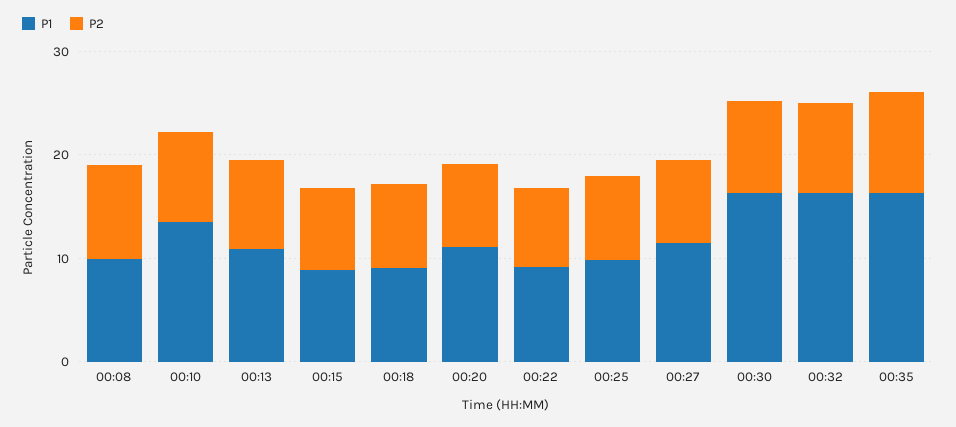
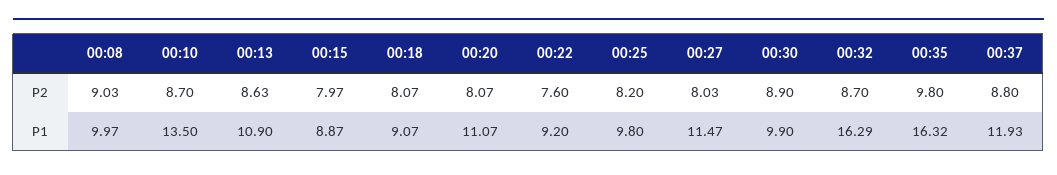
P1, 00:30: 16 -> 9.9
P2, 00:37: none -> 8.8
P1, 00:37: none -> 11.93

